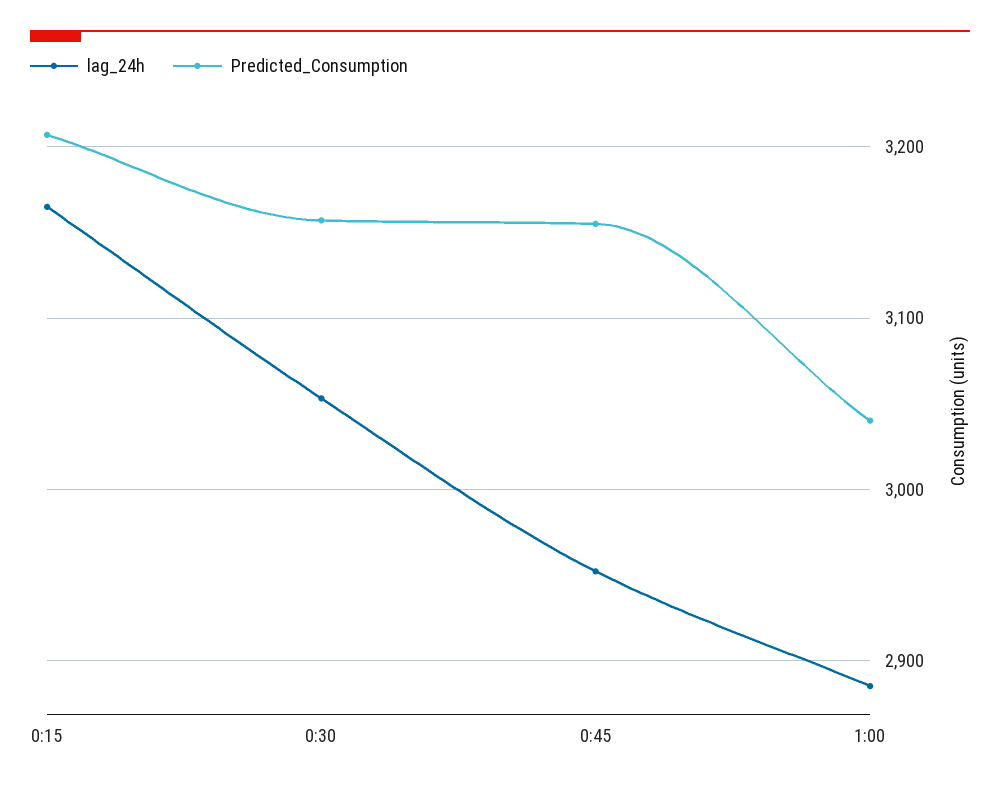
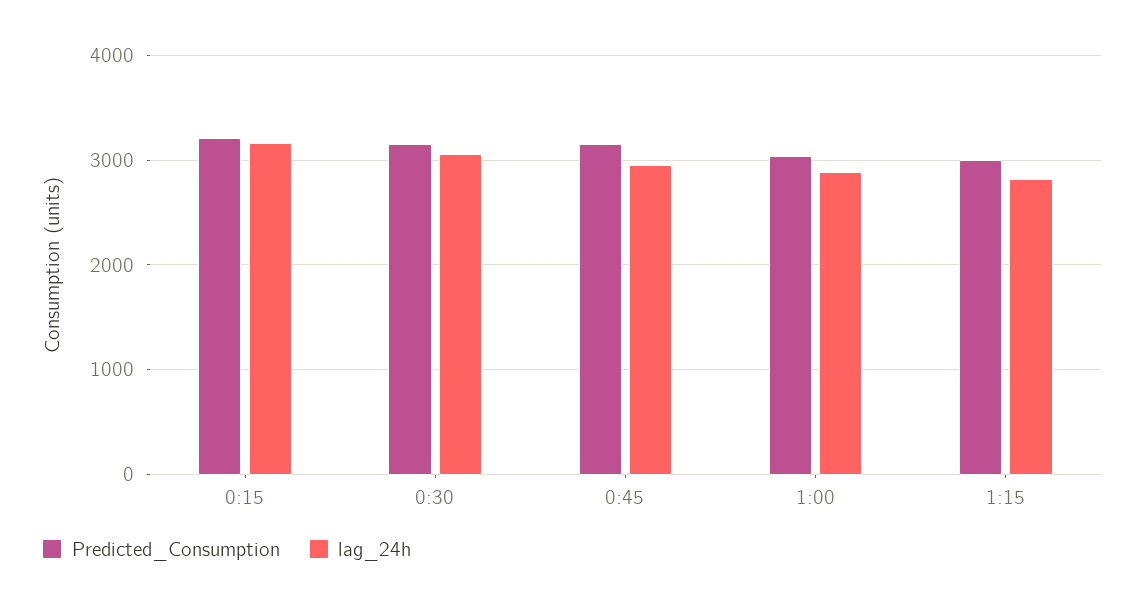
Predicted_Consumption, 1:15: none -> 3000
lag_24h, 1:15: none -> 2800

